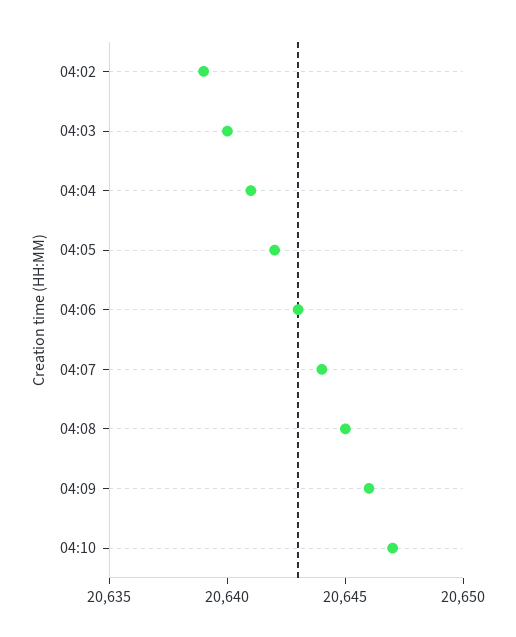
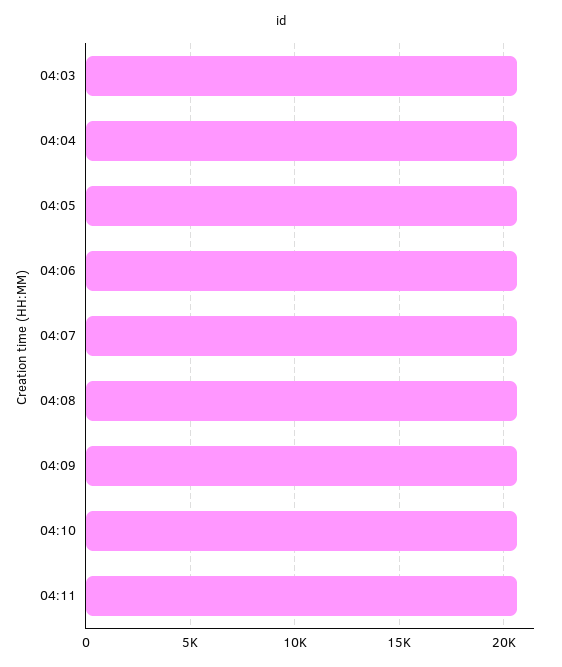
04:02: 20639 -> none
04:11: none -> 20500

